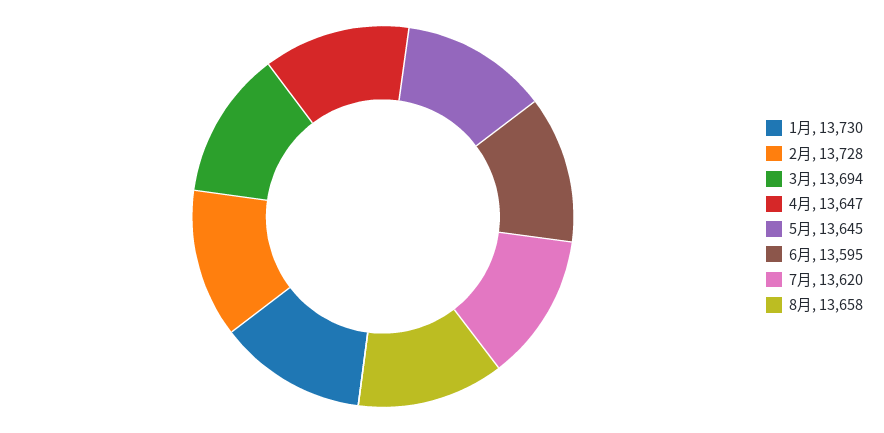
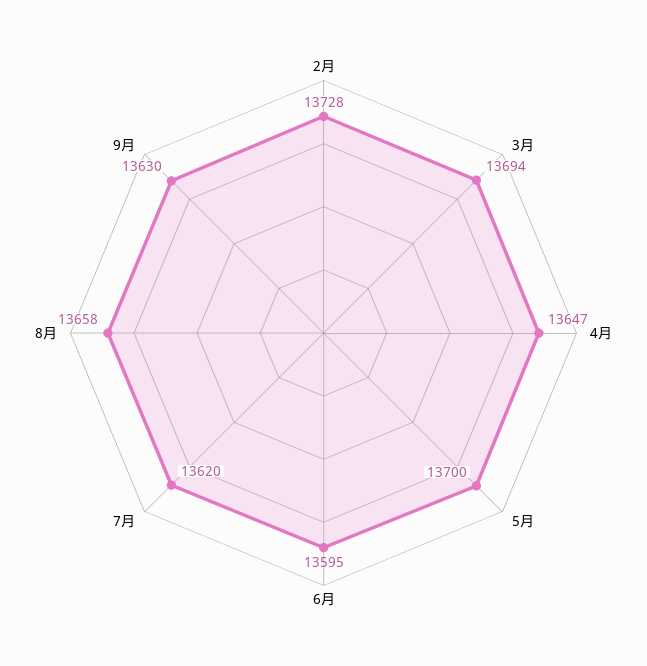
1月: 13730 -> none
5月: 13645 -> 13700
9月: none -> 13630

